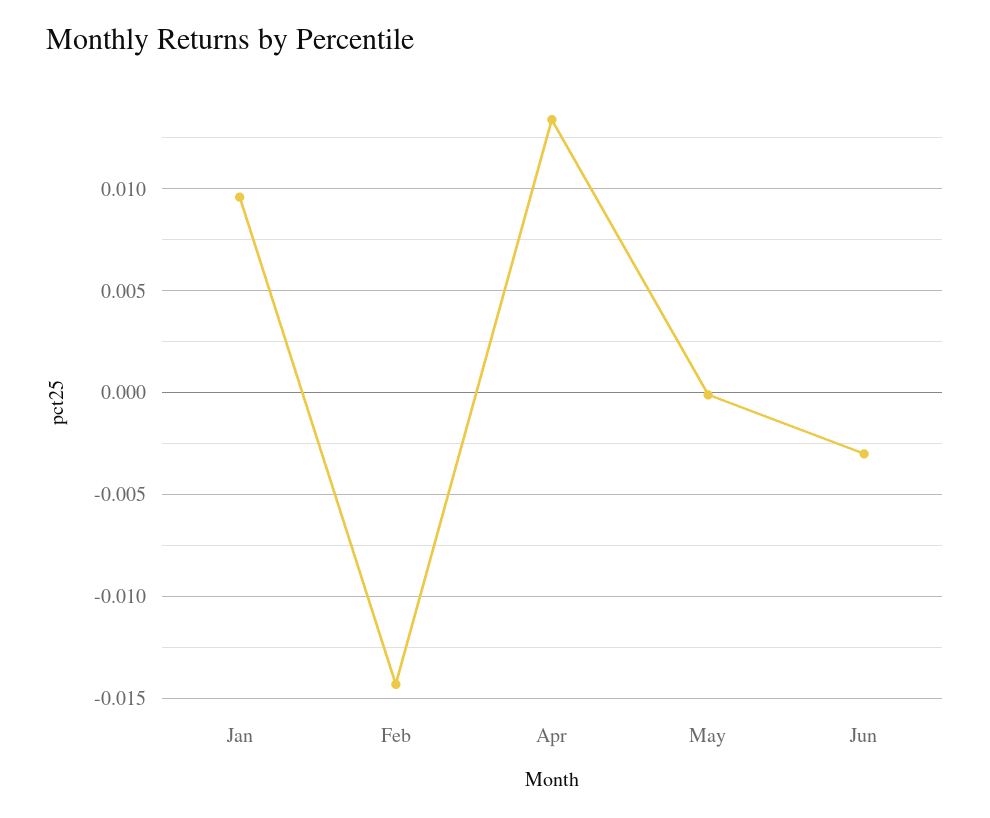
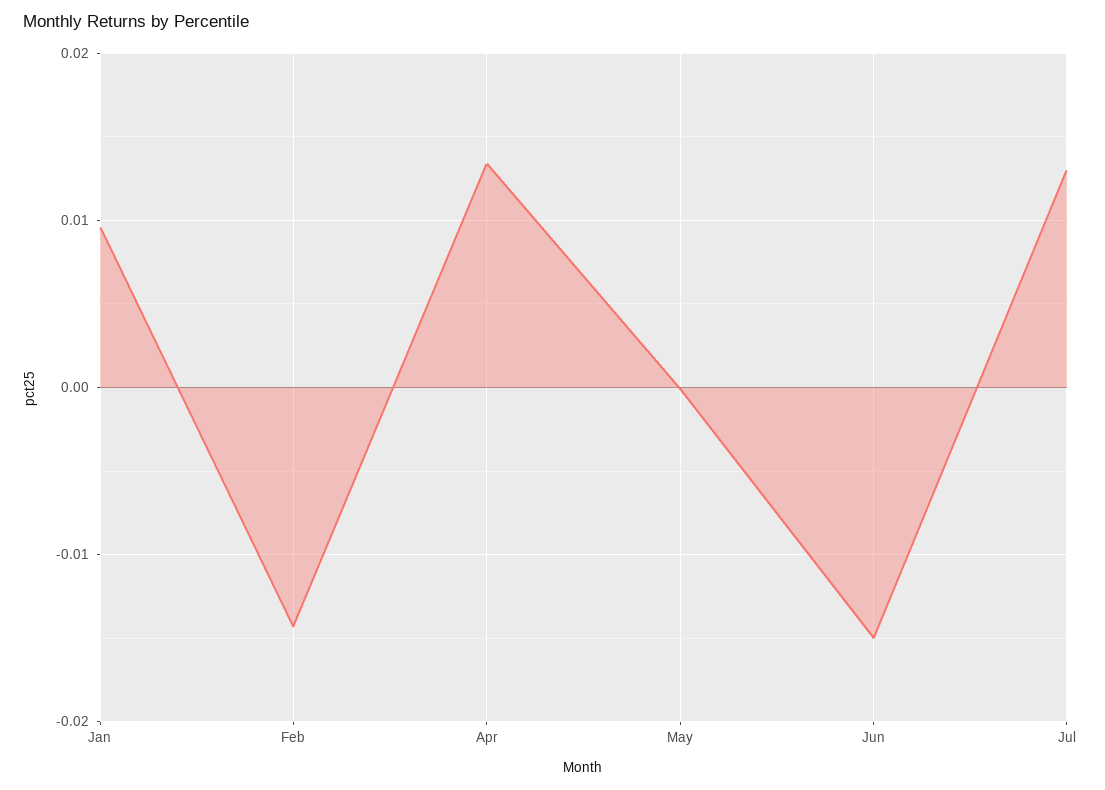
Jun: -0.003 -> -0.015
Jul: none -> 0.013

